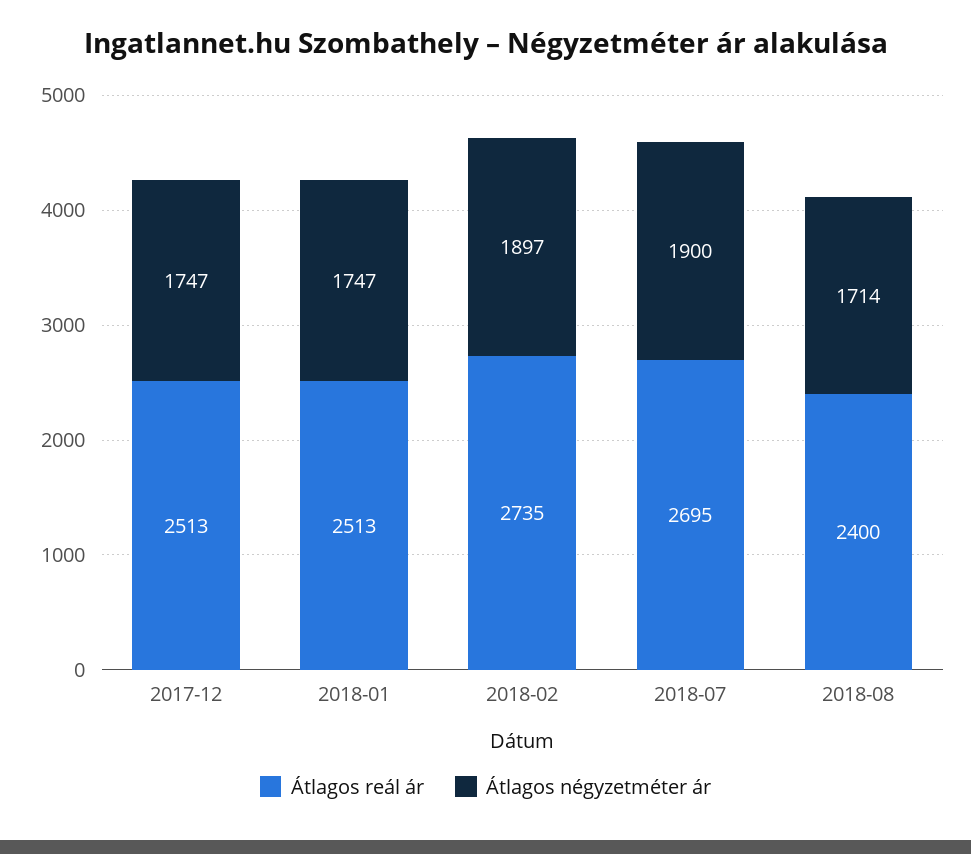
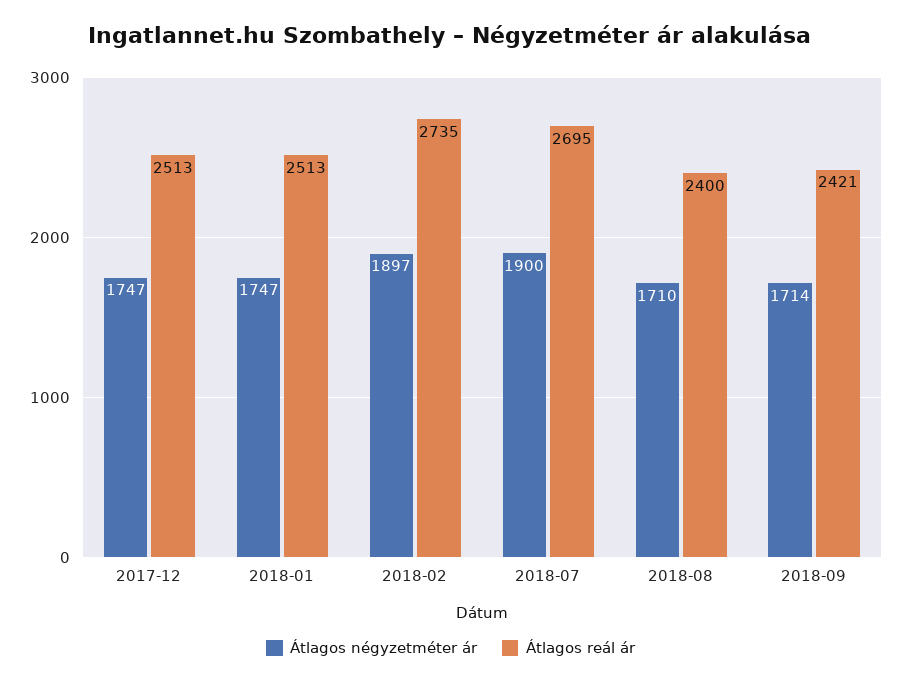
Átlagos négyzetméter ár, 2018-08: 1714 -> 1710
Átlagos négyzetméter ár, 2018-09: none -> 1714
Átlagos reál ár, 2018-09: none -> 2421

